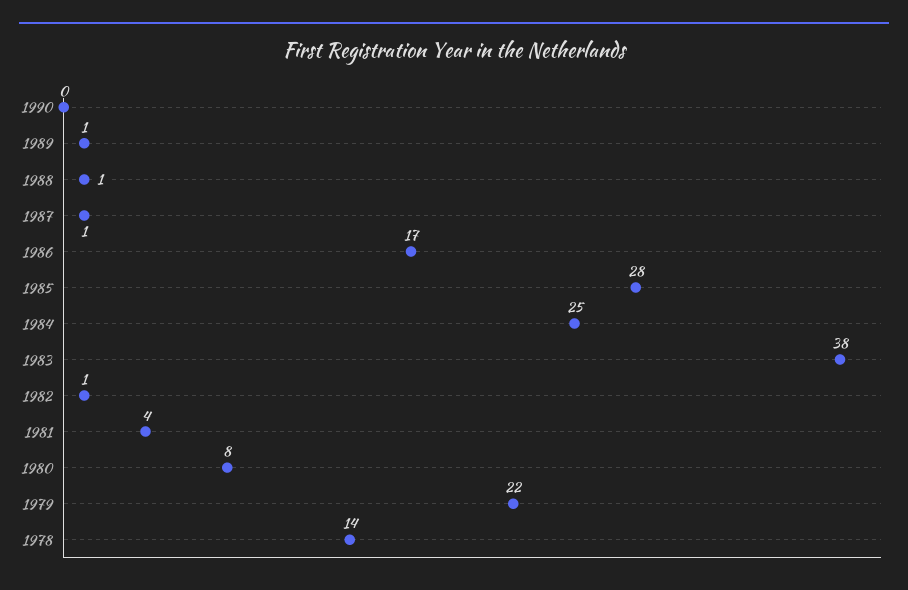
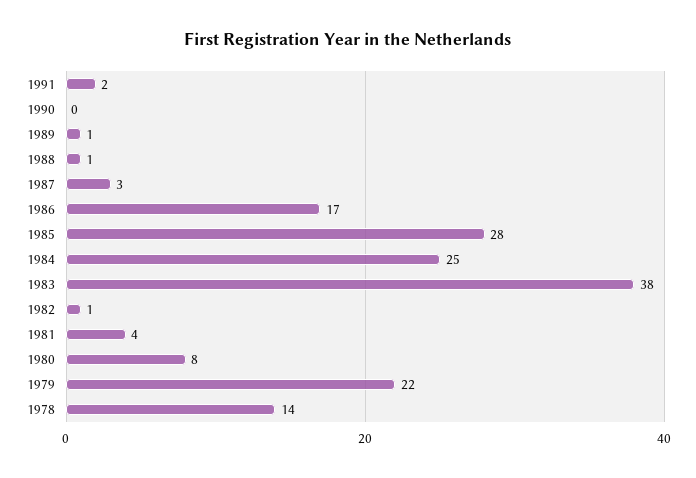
1987: 1 -> 3
1991: none -> 2

